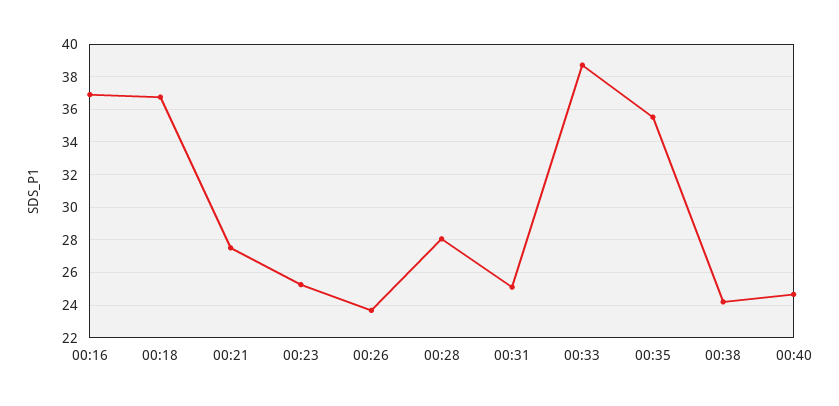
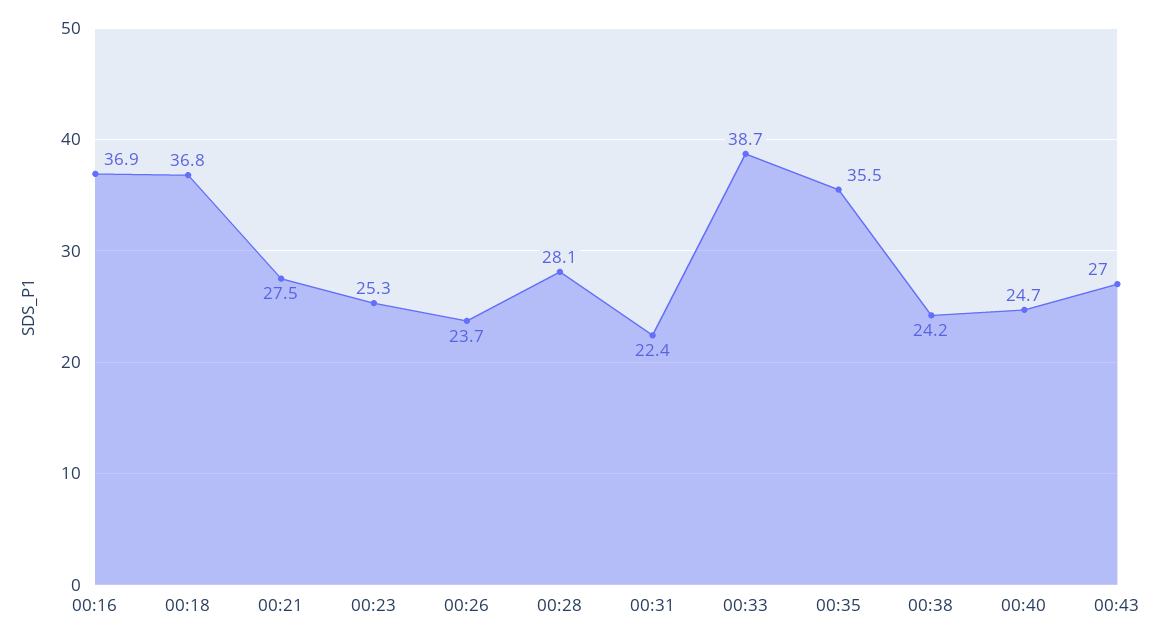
00:31: 25 -> 22.4
00:43: none -> 27

